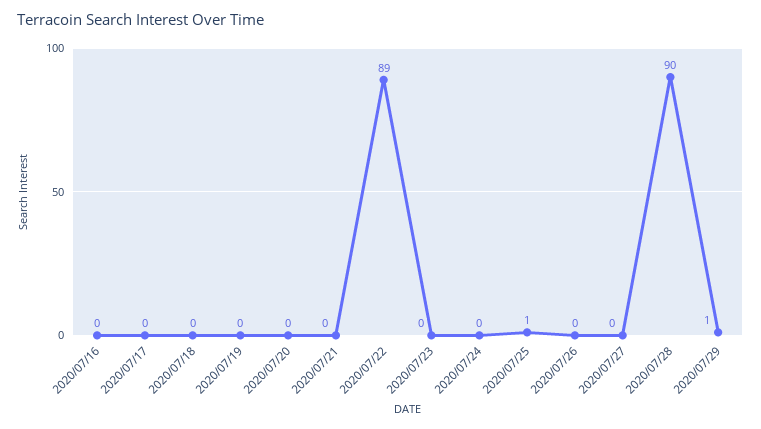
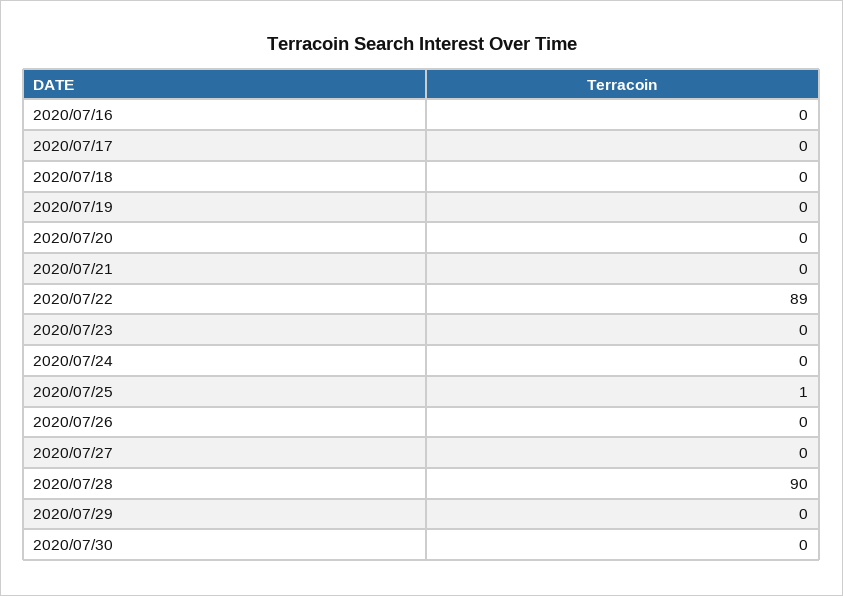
2020/07/29: 1 -> 0
2020/07/30: none -> 0

